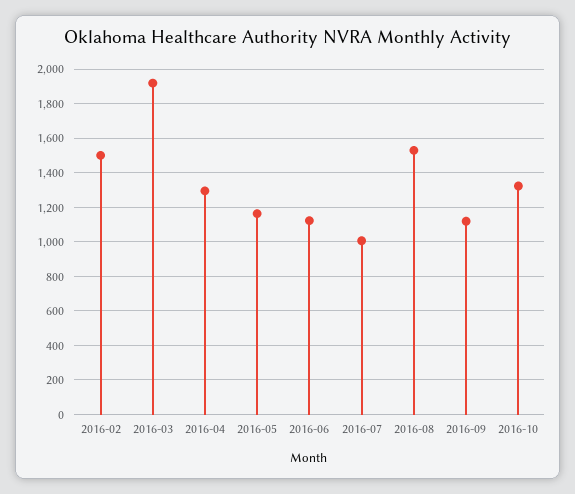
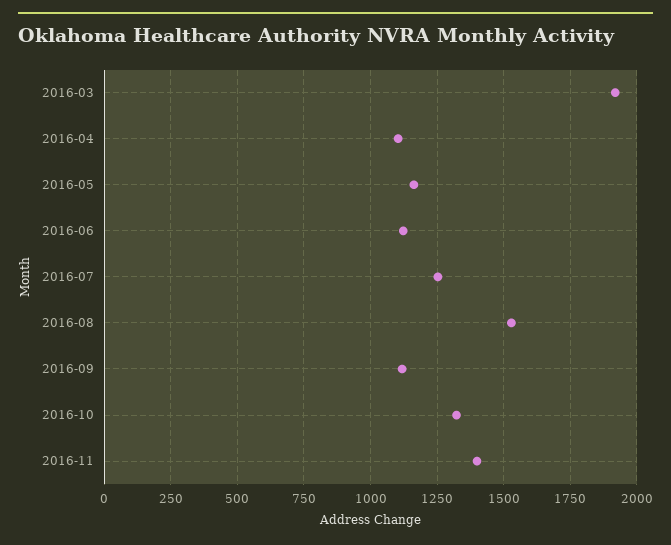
2016-02: 1500 -> none
2016-04: 1300 -> 1100
2016-07: 1000 -> 1250
2016-11: none -> 1400

